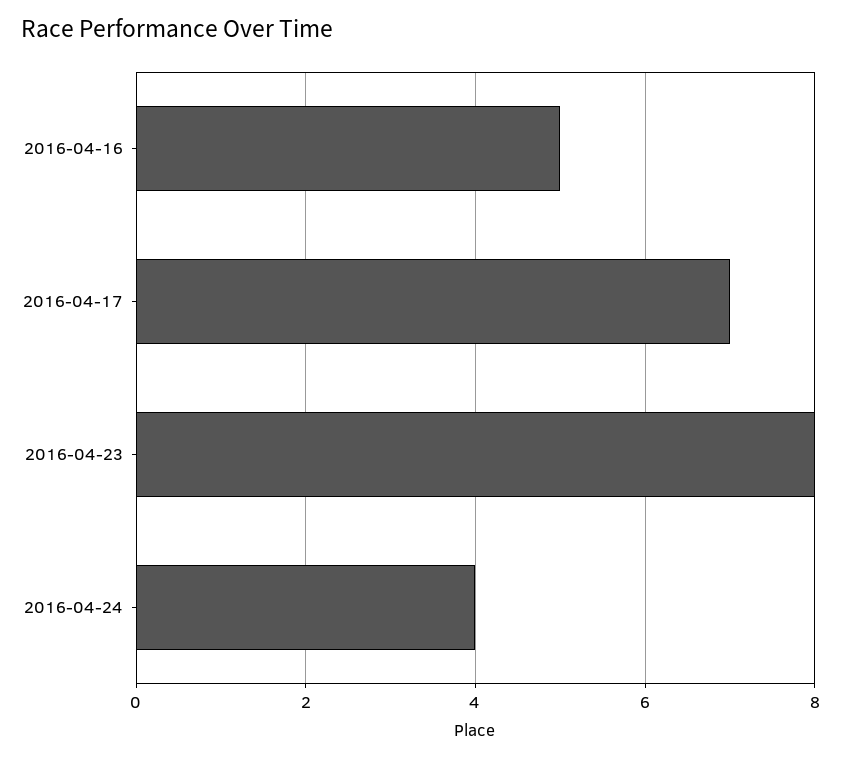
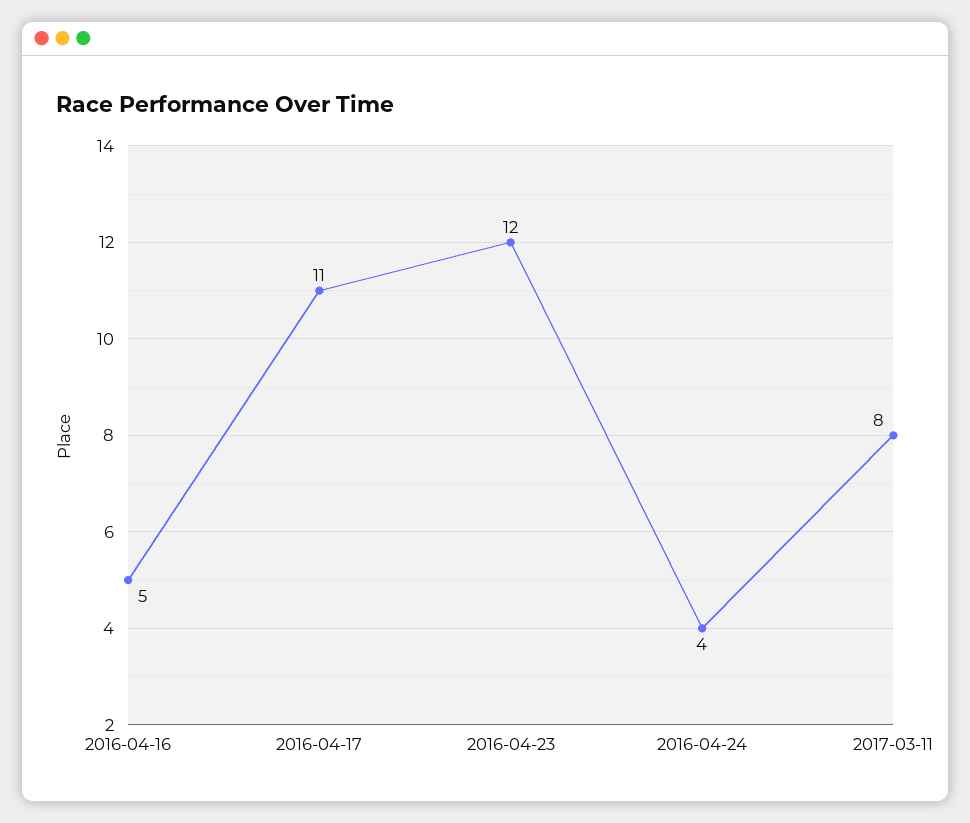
2016-04-17: 7 -> 11
2016-04-23: 8 -> 12
2017-03-11: none -> 8

